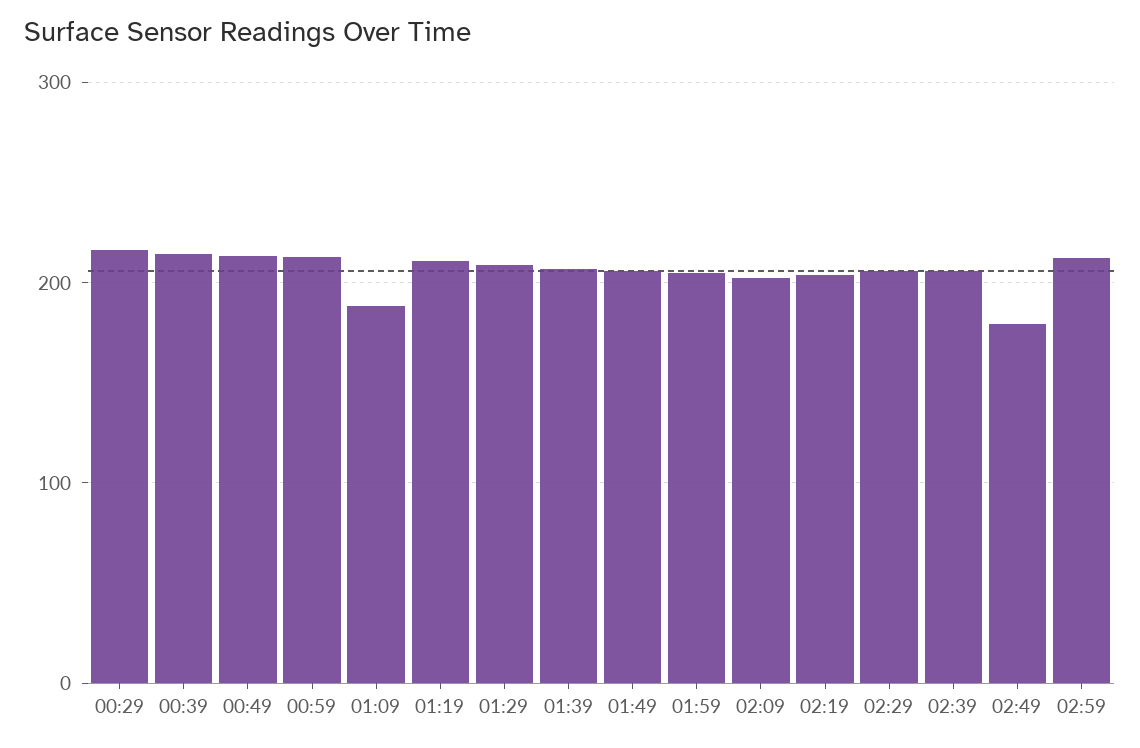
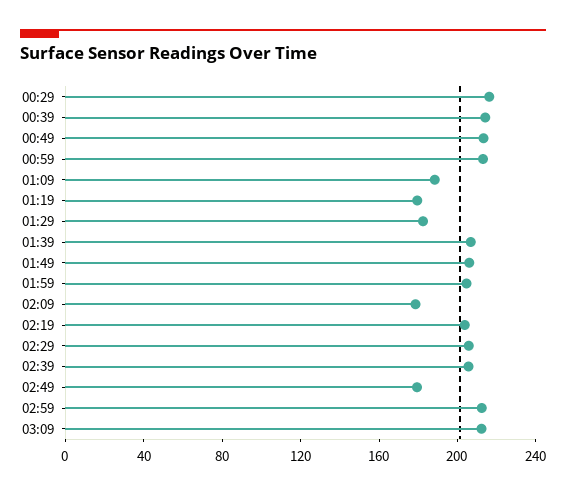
01:19: 210 -> 180
01:29: 210 -> 180
02:09: 200 -> 180
03:09: none -> 210

